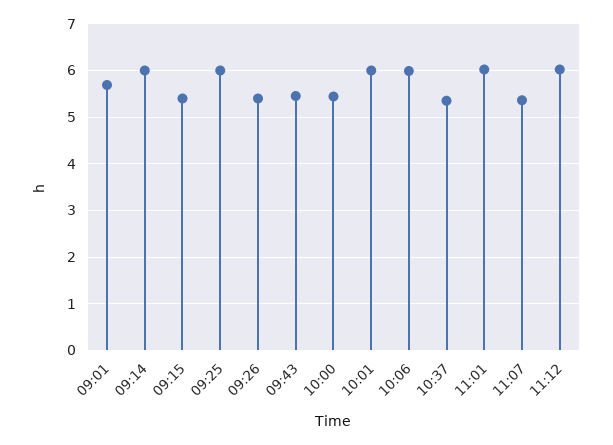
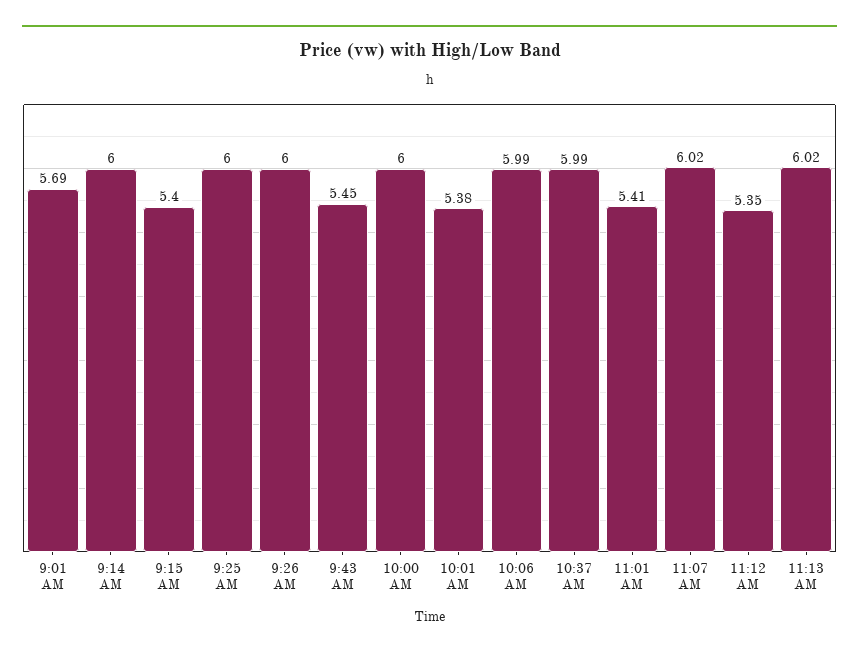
09:26: 5.4 -> 6
10:00: 5.4 -> 6
10:01: 6 -> 5.38
10:37: 5.4 -> 5.99
11:01: 6 -> 5.41
11:07: 5.4 -> 6.02
11:12: 6 -> 5.35
11:13 AM: none -> 6.02

